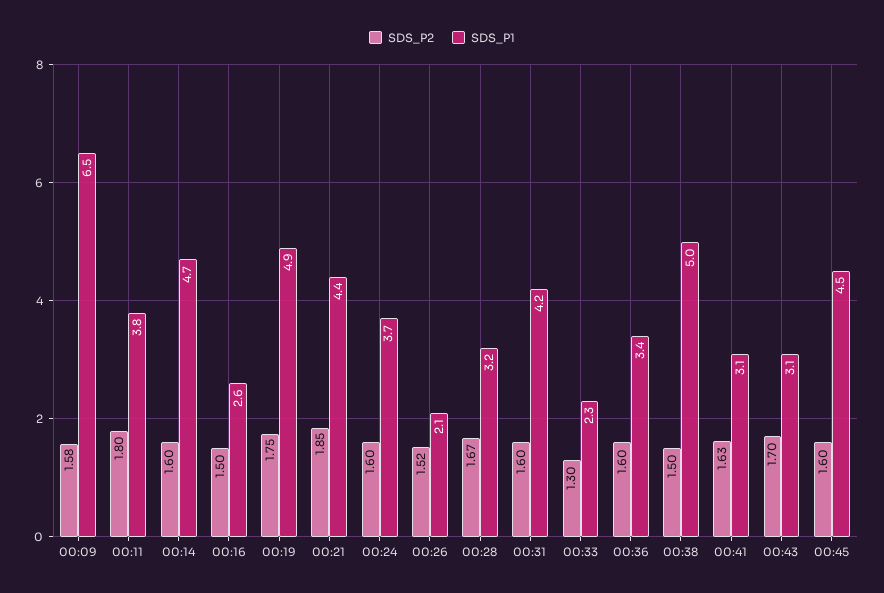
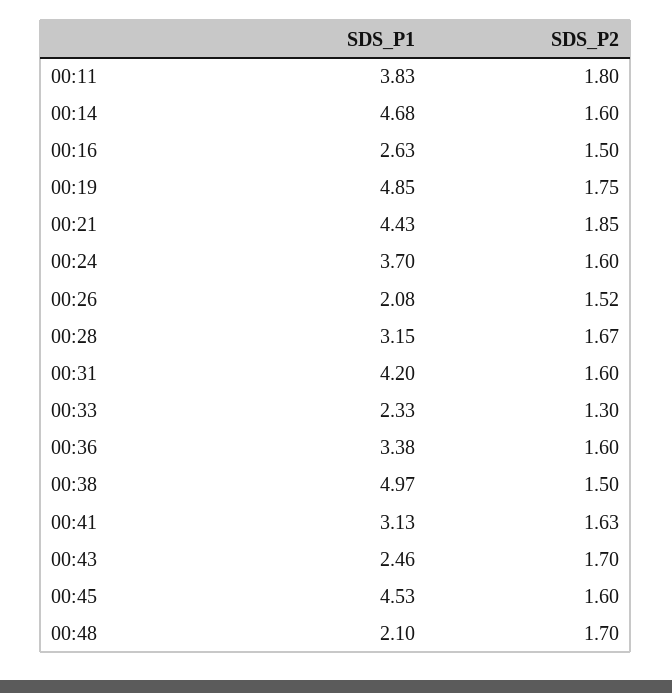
SDS_P2, 00:09: 1.58 -> none
SDS_P1, 00:09: 6.5 -> none
SDS_P1, 00:43: 3.1 -> 2.46
SDS_P1, 00:48: none -> 2.1
SDS_P2, 00:48: none -> 1.7

